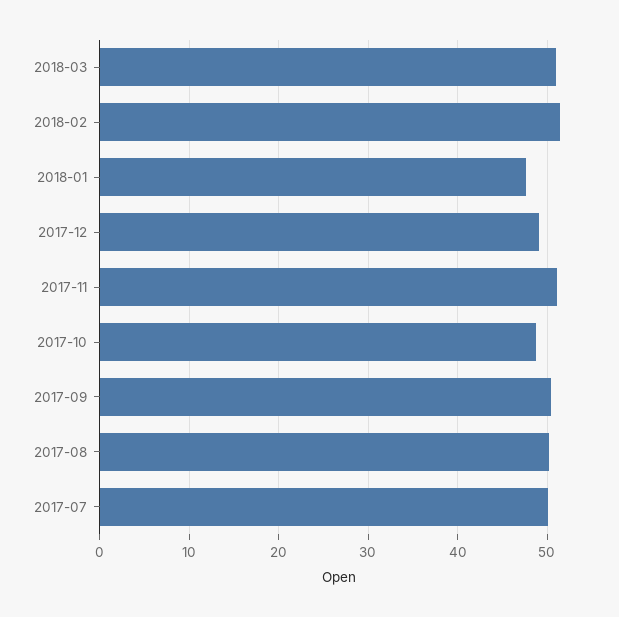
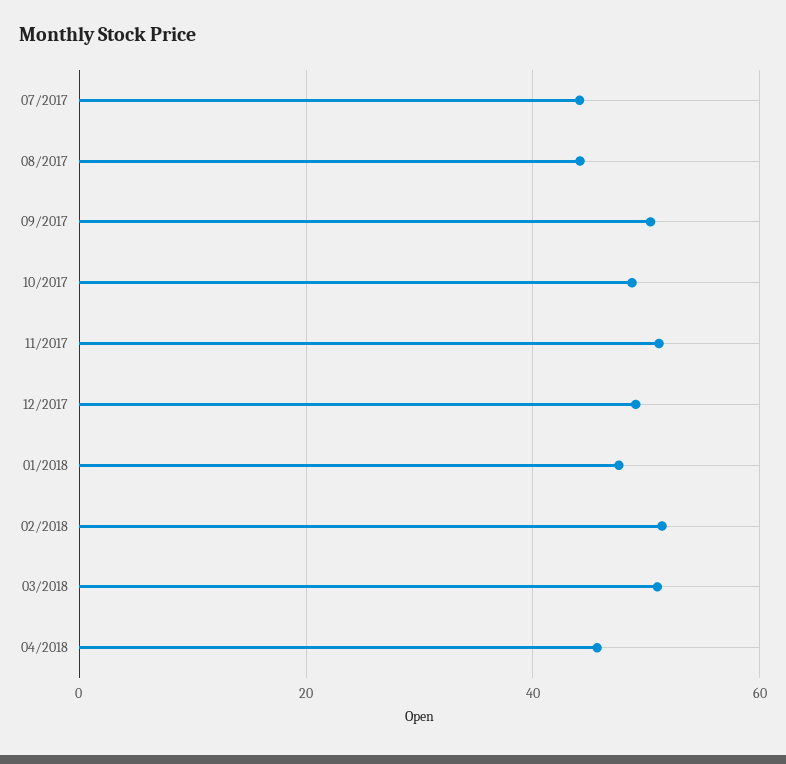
2017-08: 50 -> 44
2017-07: 50 -> 44
04/2018: none -> 46

